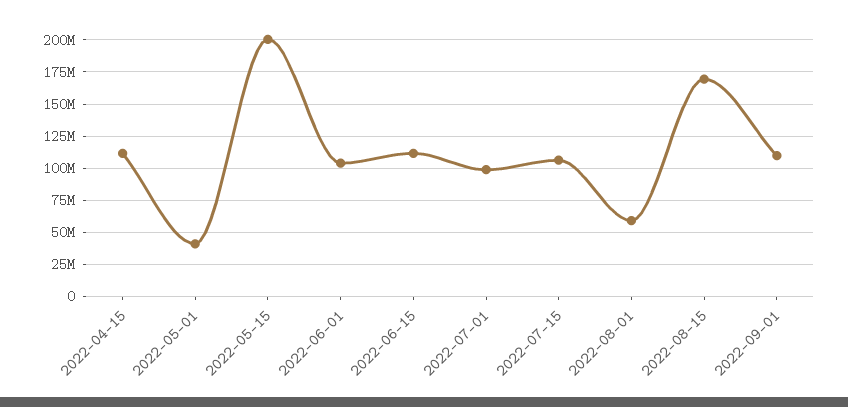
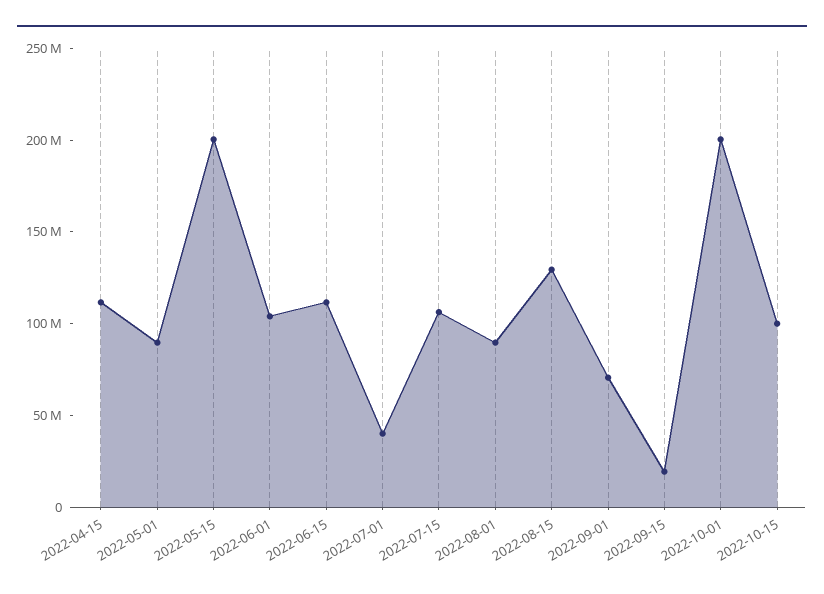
2022-05-01: 40000000 -> 90000000
2022-07-01: 100000000 -> 40000000
2022-08-01: 60000000 -> 90000000
2022-08-15: 170000000 -> 130000000
2022-09-01: 110000000 -> 70000000
2022-09-15: none -> 20000000
2022-10-01: none -> 200000000
2022-10-15: none -> 100000000

